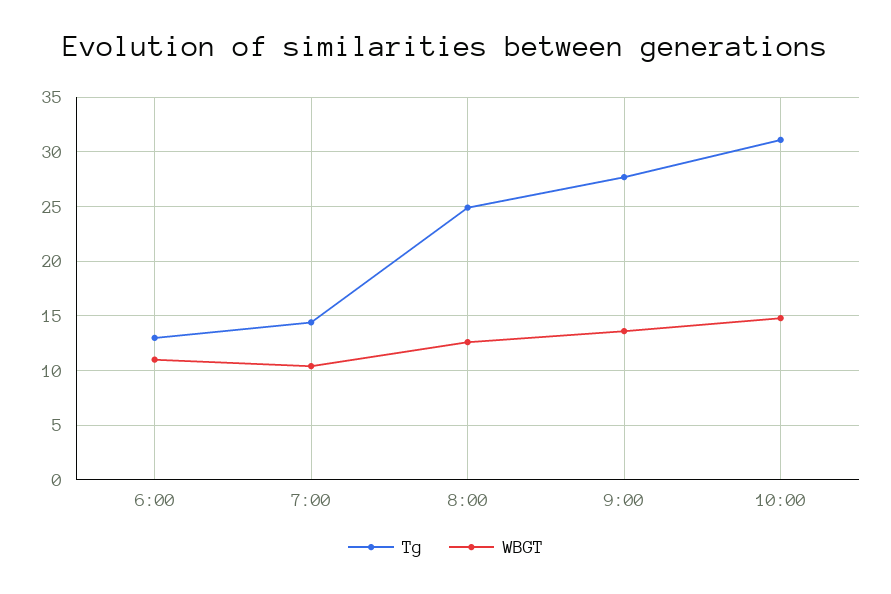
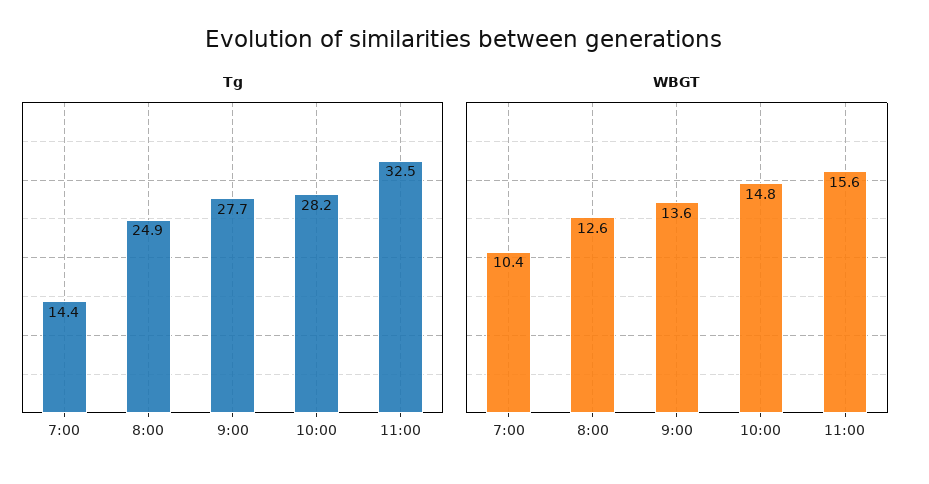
Tg, 6:00: 13 -> none
WBGT, 6:00: 11 -> none
Tg, 10:00: 31 -> 28.2
Tg, 11:00: none -> 32.5
WBGT, 11:00: none -> 15.6

